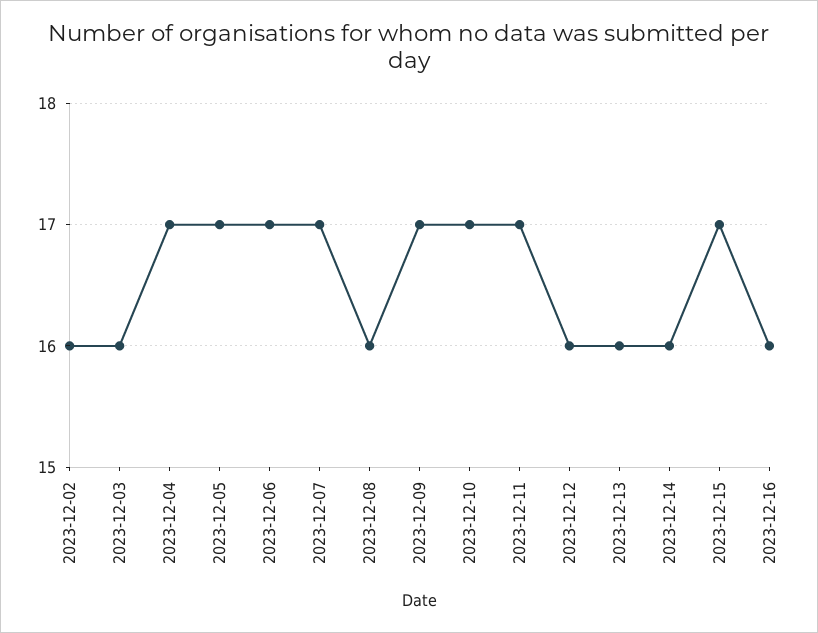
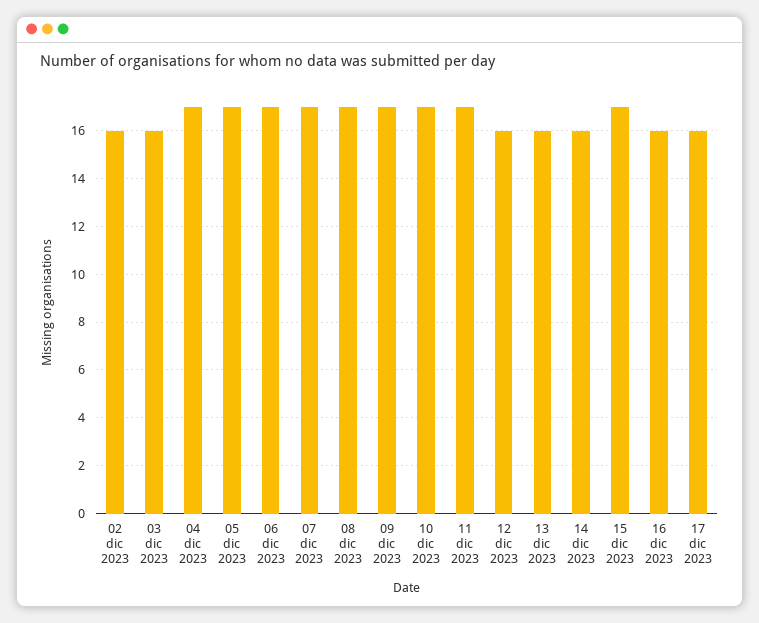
2023-12-08: 16 -> 17
17 dic 2023: none -> 16

